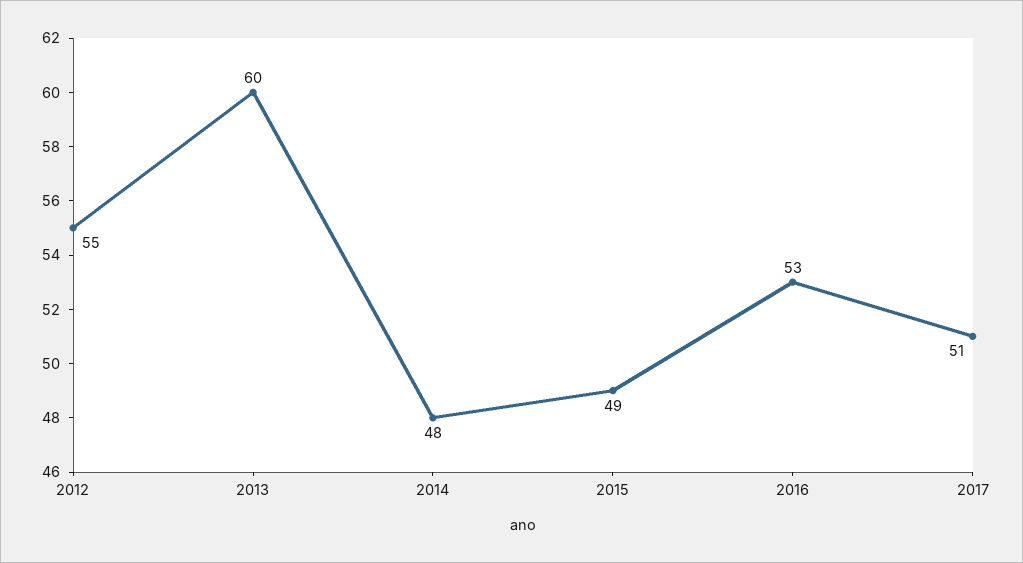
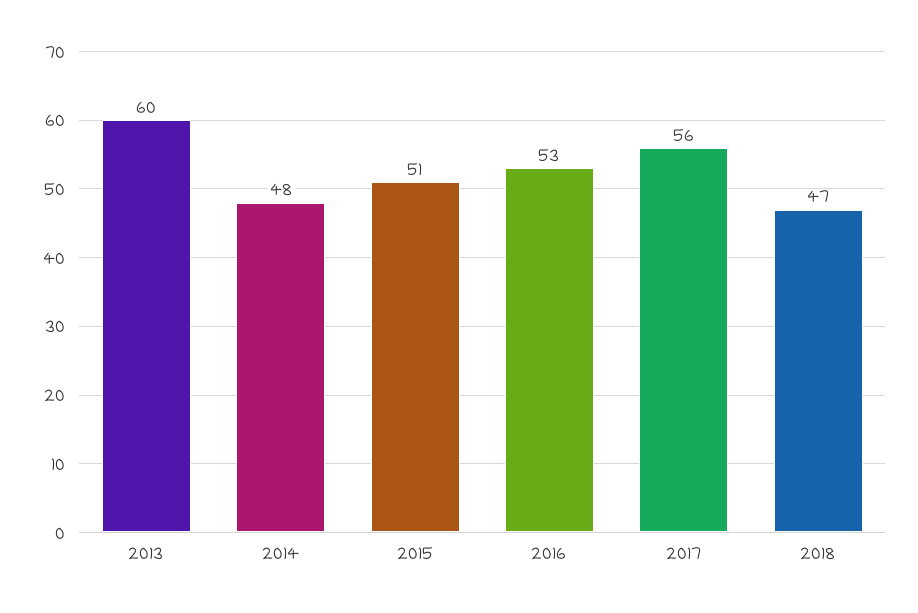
2012: 55 -> none
2015: 49 -> 51
2017: 51 -> 56
2018: none -> 47

